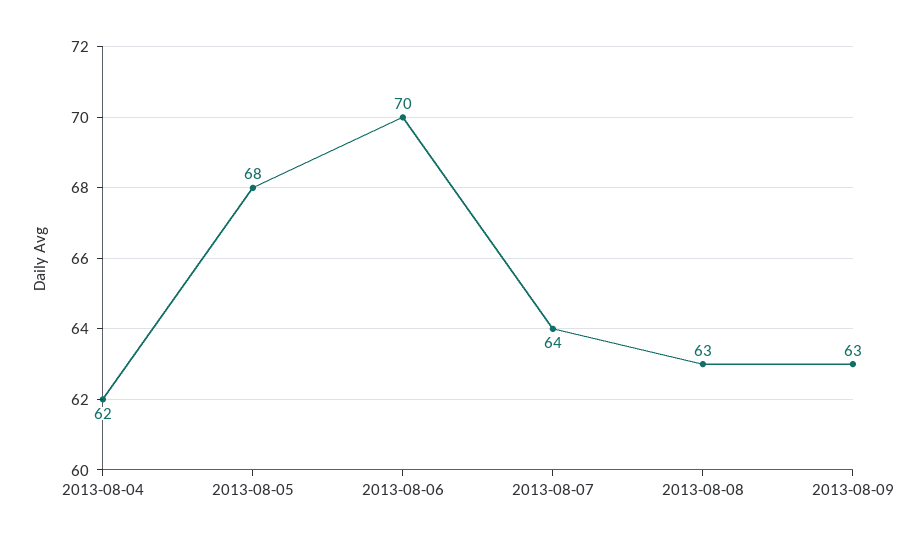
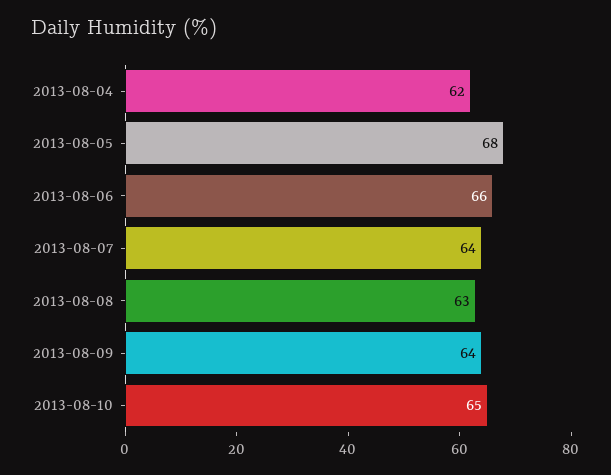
2013-08-06: 70 -> 66
2013-08-09: 63 -> 64
2013-08-10: none -> 65

